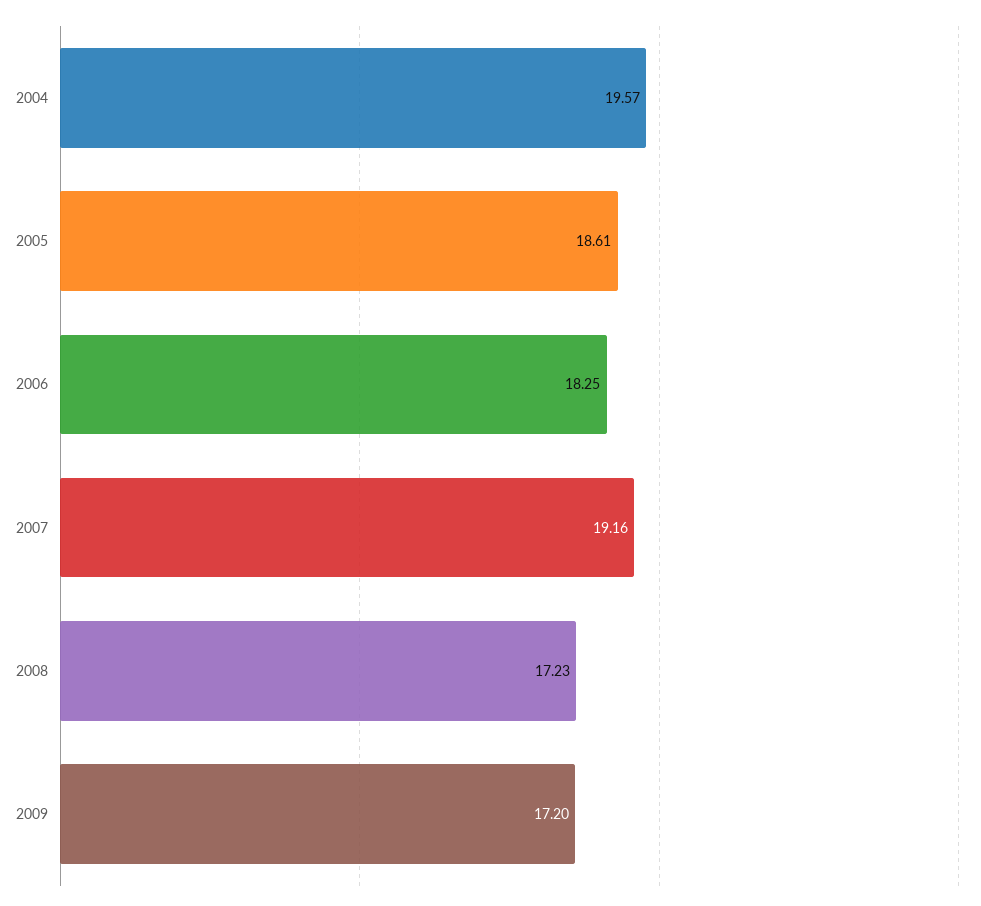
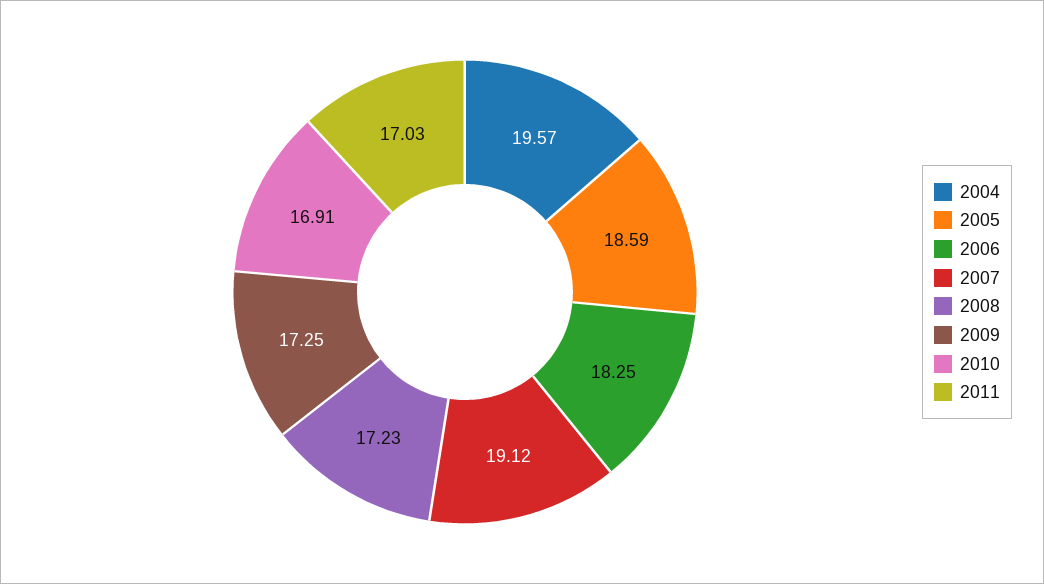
2005: 18.61 -> 18.59
2007: 19.16 -> 19.12
2009: 17.2 -> 17.25
2010: none -> 16.91
2011: none -> 17.03

